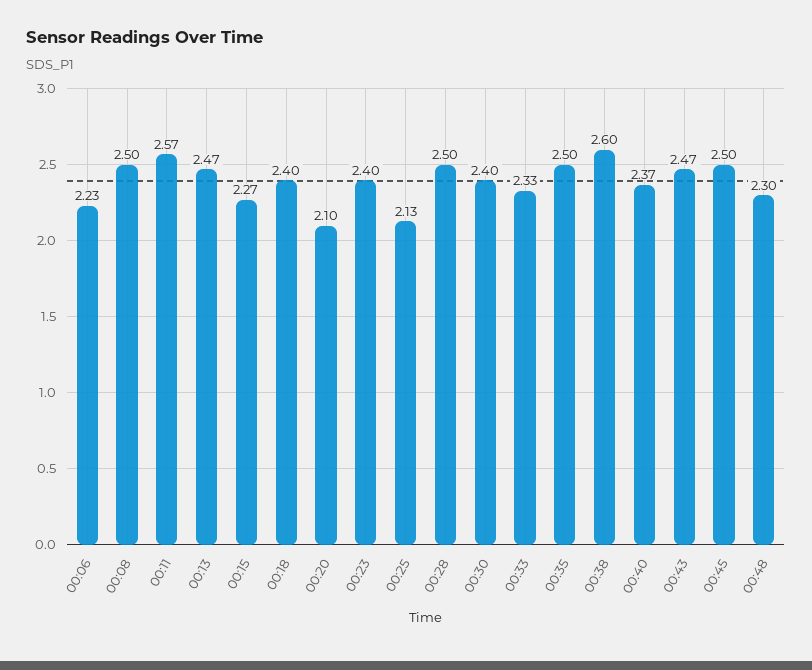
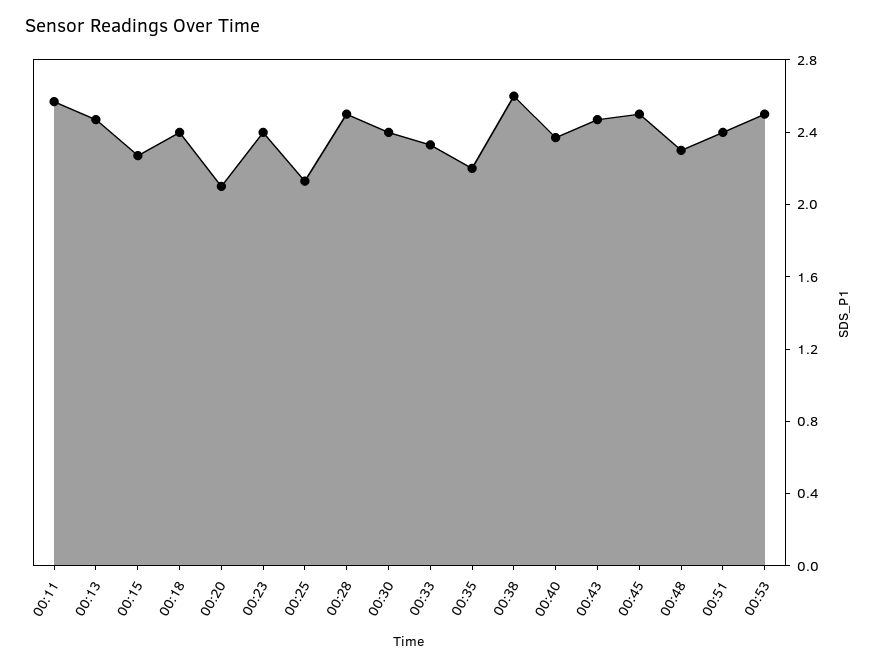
00:06: 2.23 -> none
00:08: 2.5 -> none
00:35: 2.5 -> 2.2
00:51: none -> 2.4
00:53: none -> 2.5

